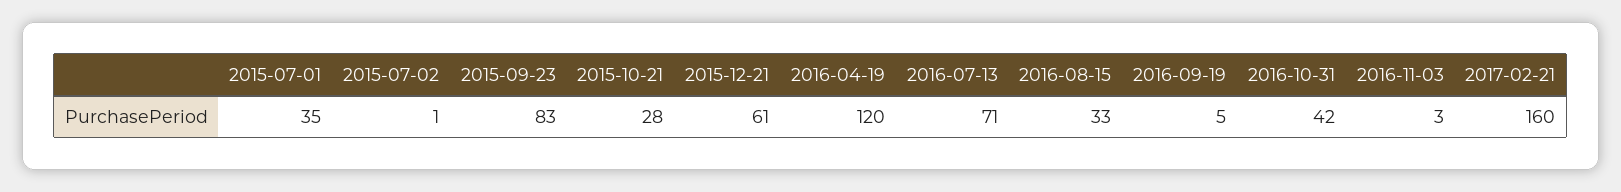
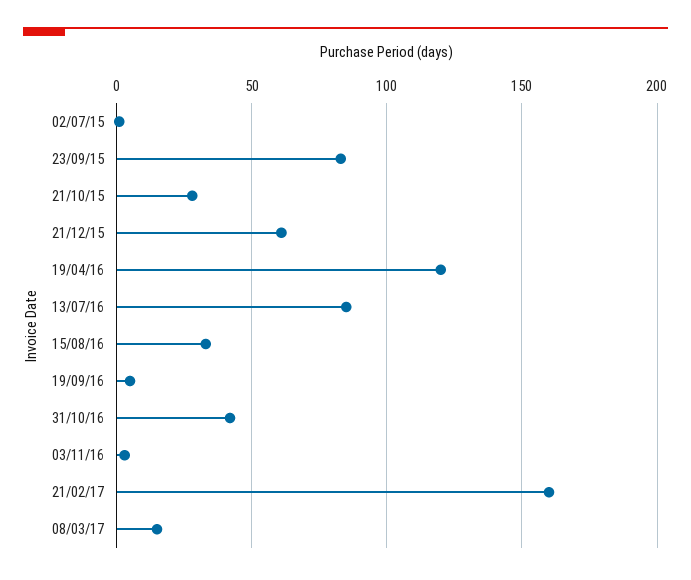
2015-07-01: 35 -> none
2016-07-13: 71 -> 85
08/03/17: none -> 15

